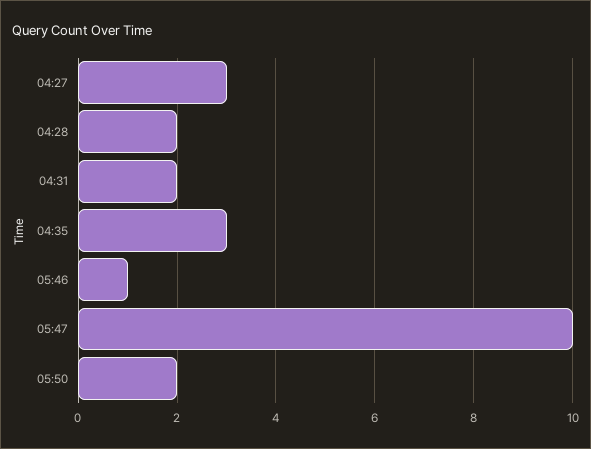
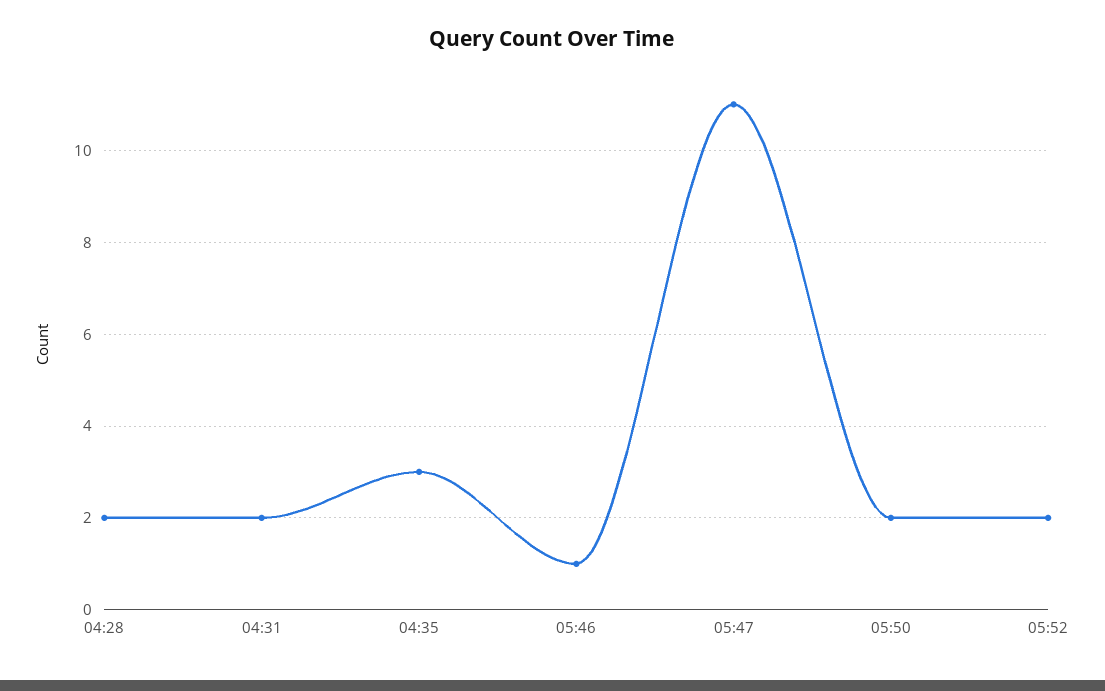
04:27: 3 -> none
05:47: 10 -> 11
05:52: none -> 2

